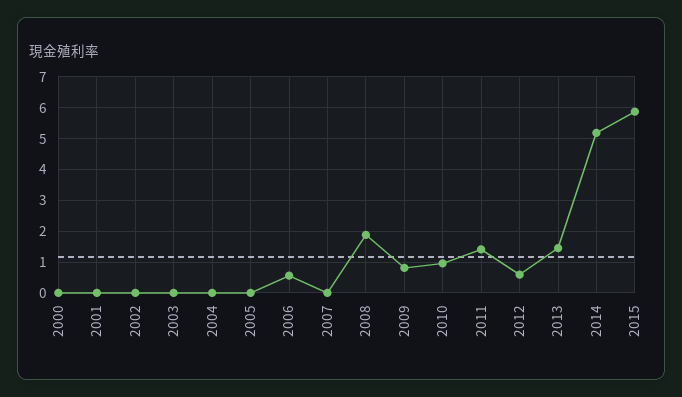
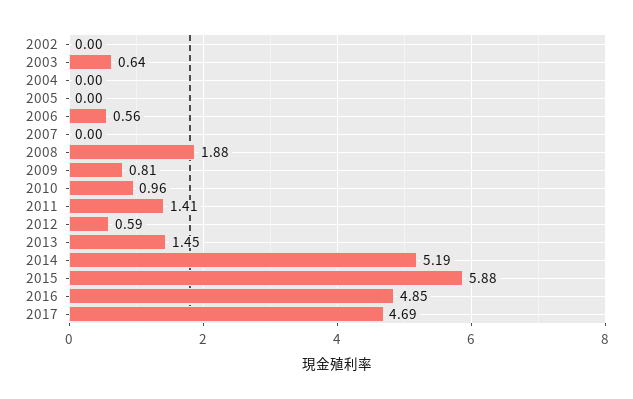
2000: 0 -> none
2001: 0 -> none
2003: 0 -> 0.64
2016: none -> 4.85
2017: none -> 4.69

